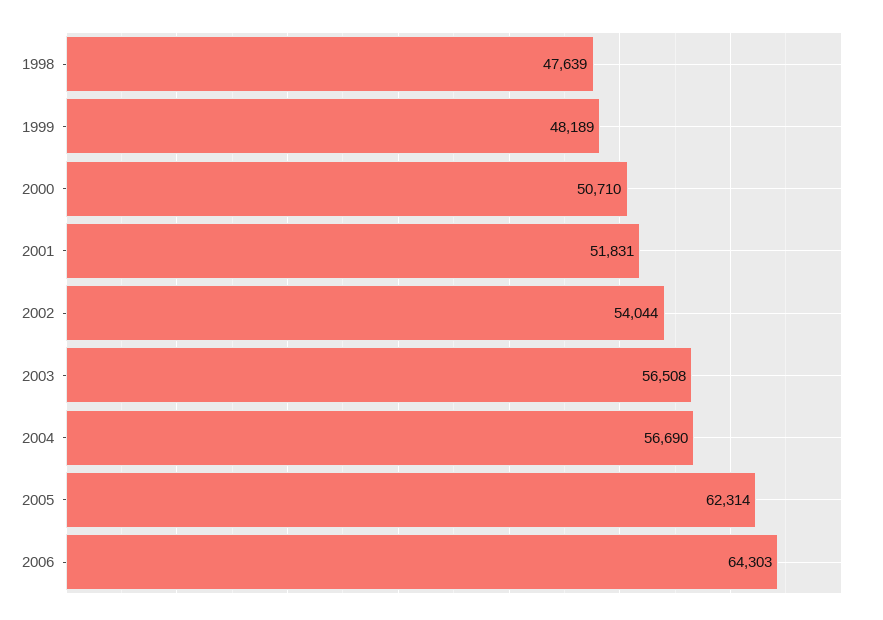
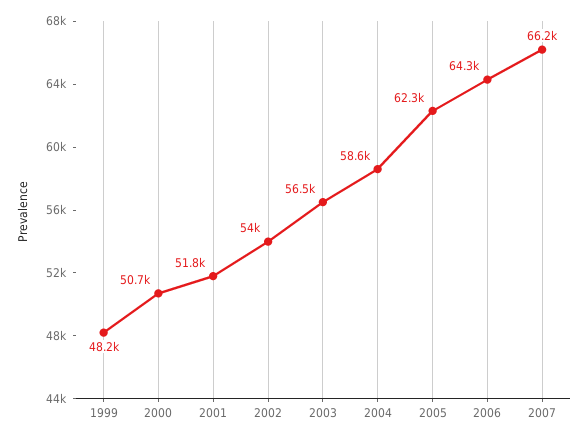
1998: 47639 -> none
2004: 56690 -> 58600
2007: none -> 66200

